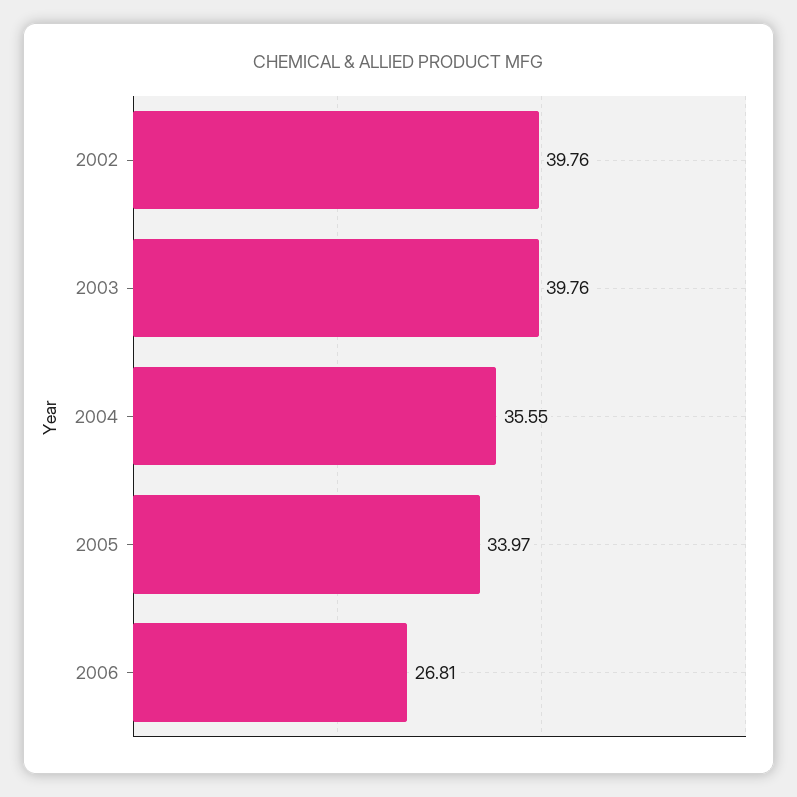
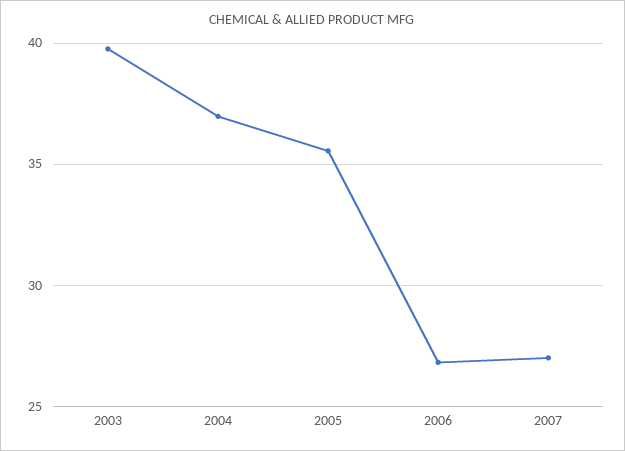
2002: 39.76 -> none
2004: 35.55 -> 37
2005: 33.97 -> 35.5
2007: none -> 27

